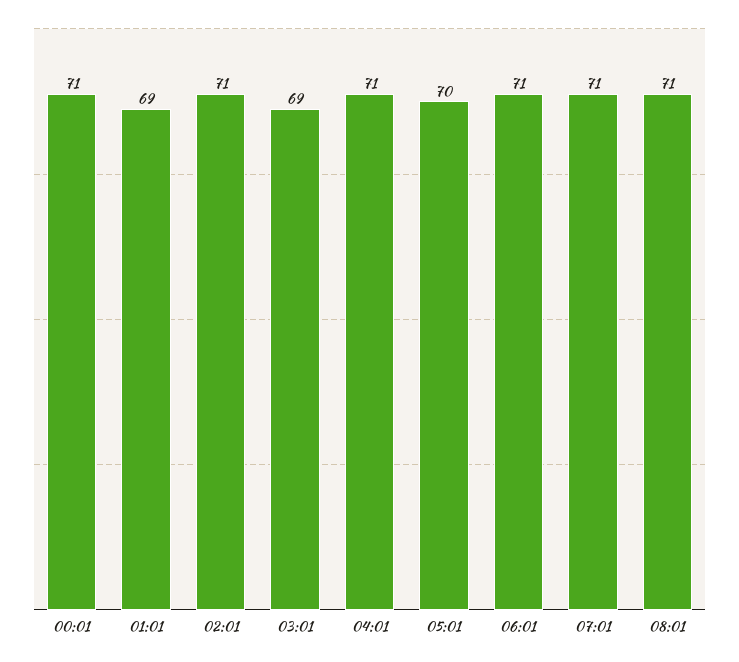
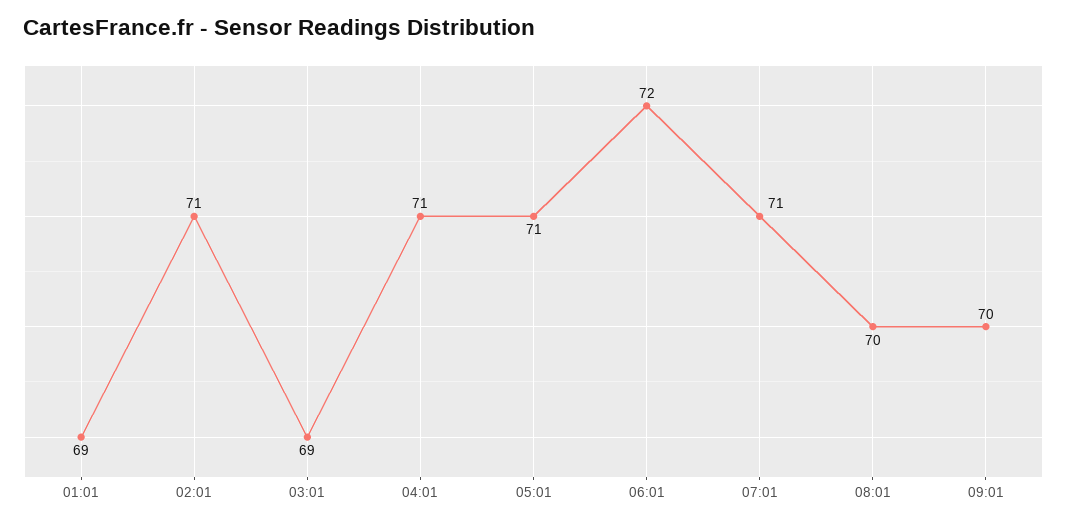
00:01: 71 -> none
05:01: 70 -> 71
06:01: 71 -> 72
08:01: 71 -> 70
09:01: none -> 70

